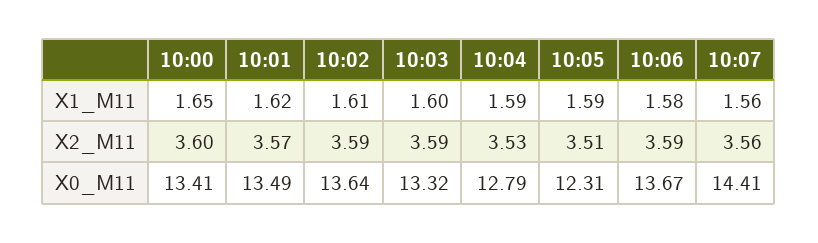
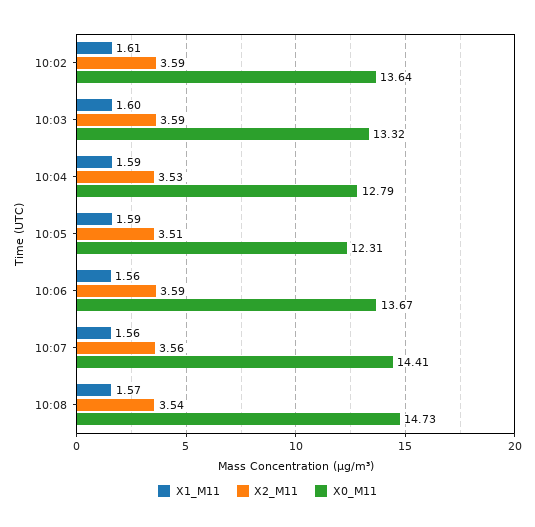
X1_M11, 10:00: 1.65 -> none
X1_M11, 10:01: 1.62 -> none
X1_M11, 10:06: 1.58 -> 1.56
X2_M11, 10:00: 3.6 -> none
X2_M11, 10:01: 3.57 -> none
X0_M11, 10:00: 13.41 -> none
X0_M11, 10:01: 13.49 -> none
X1_M11, 10:08: none -> 1.57
X2_M11, 10:08: none -> 3.54
X0_M11, 10:08: none -> 14.73

